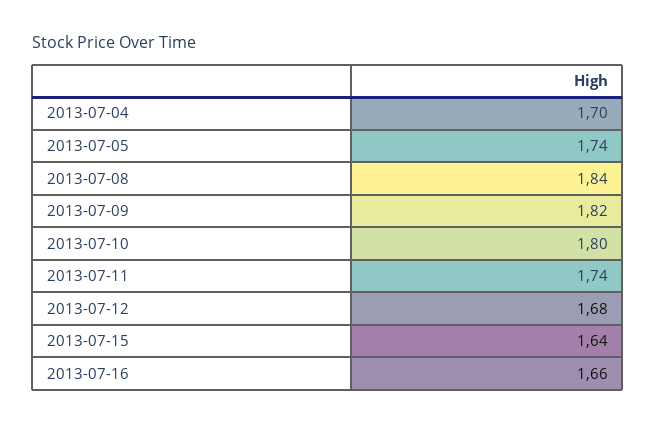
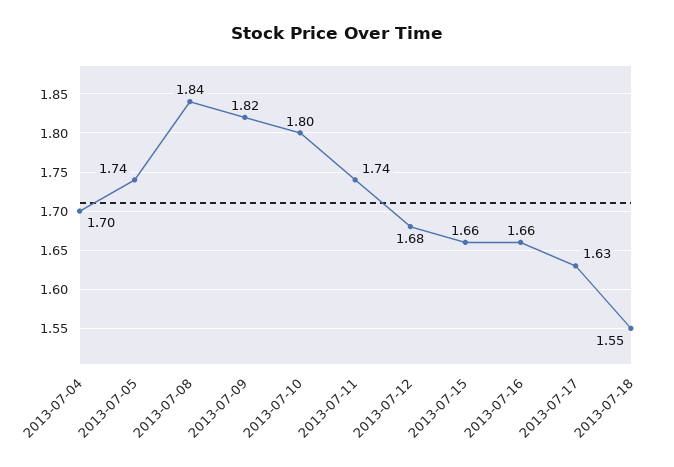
2013-07-15: 1.64 -> 1.66
2013-07-17: none -> 1.63
2013-07-18: none -> 1.55

